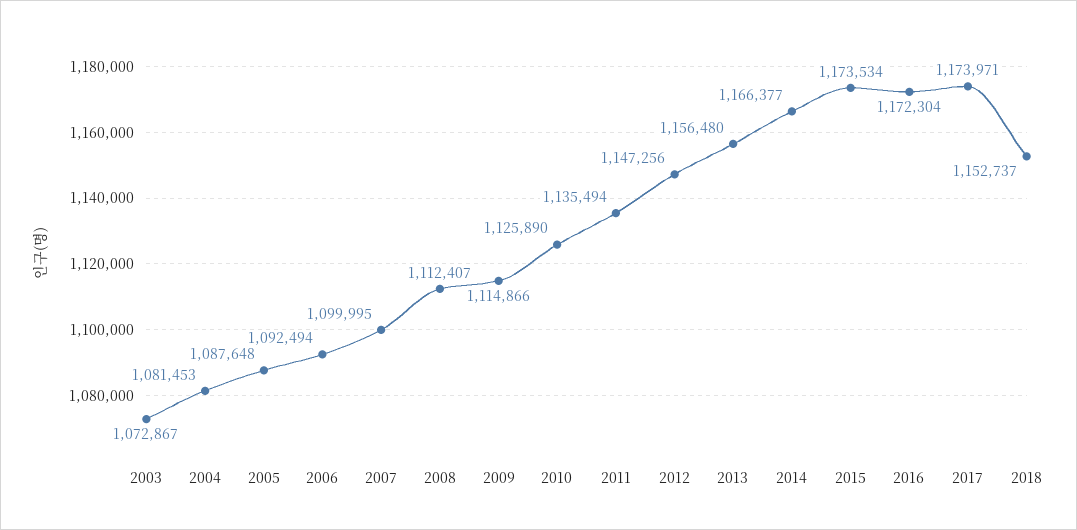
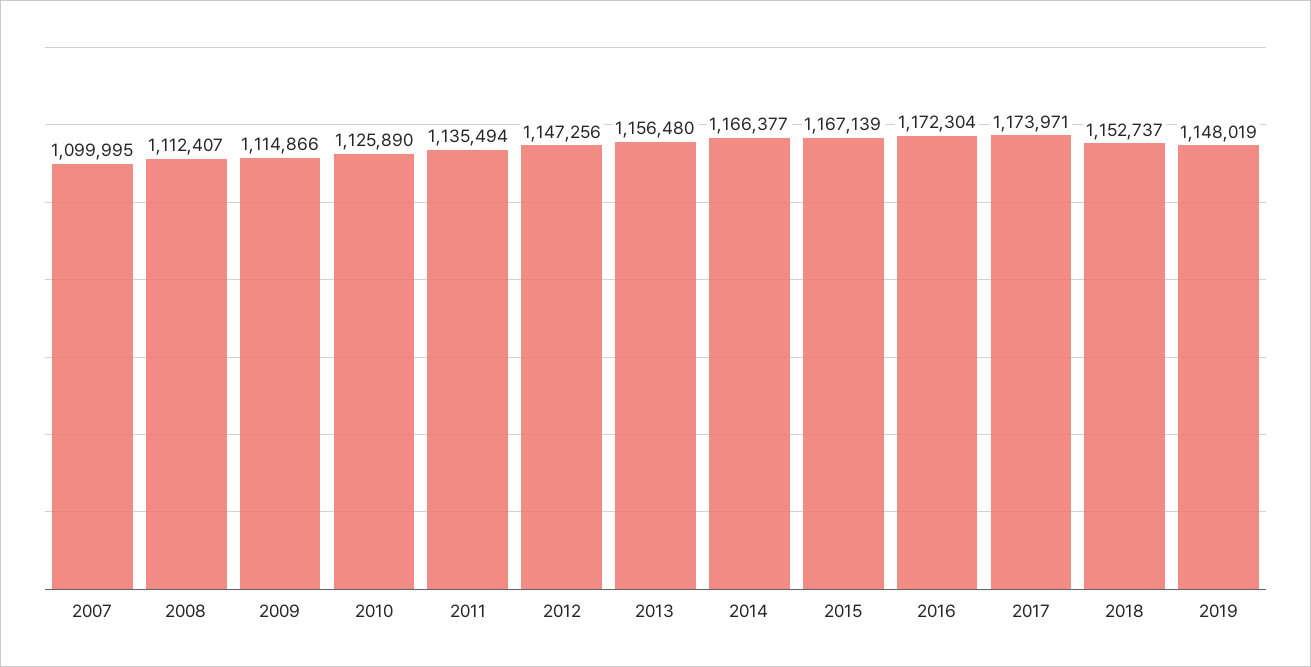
2003: 1072867 -> none
2004: 1081453 -> none
2005: 1087648 -> none
2006: 1092494 -> none
2015: 1173534 -> 1167139
2019: none -> 1148019

